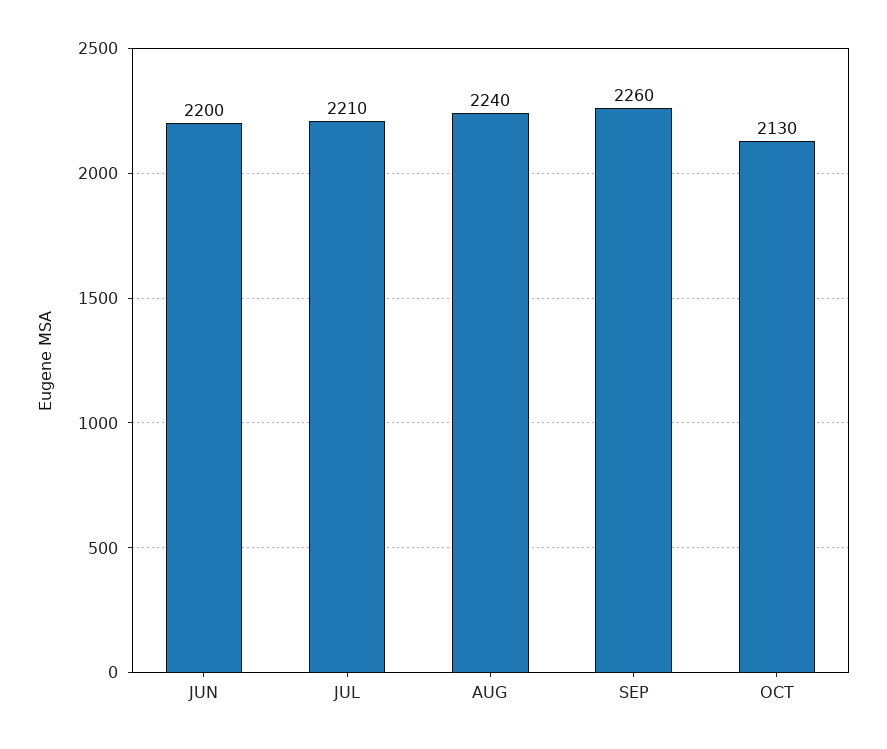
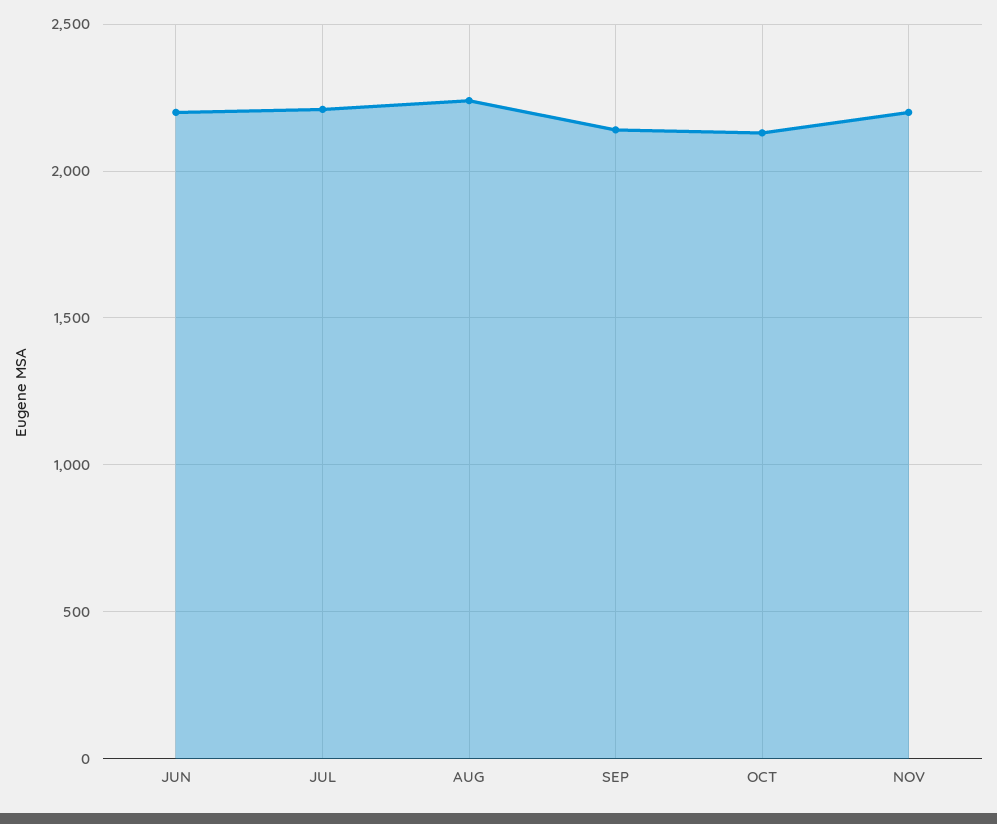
SEP: 2260 -> 2150
NOV: none -> 2200

